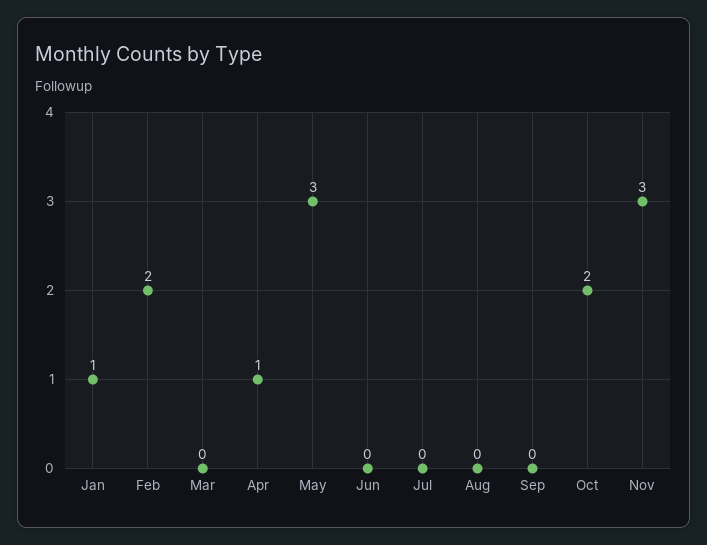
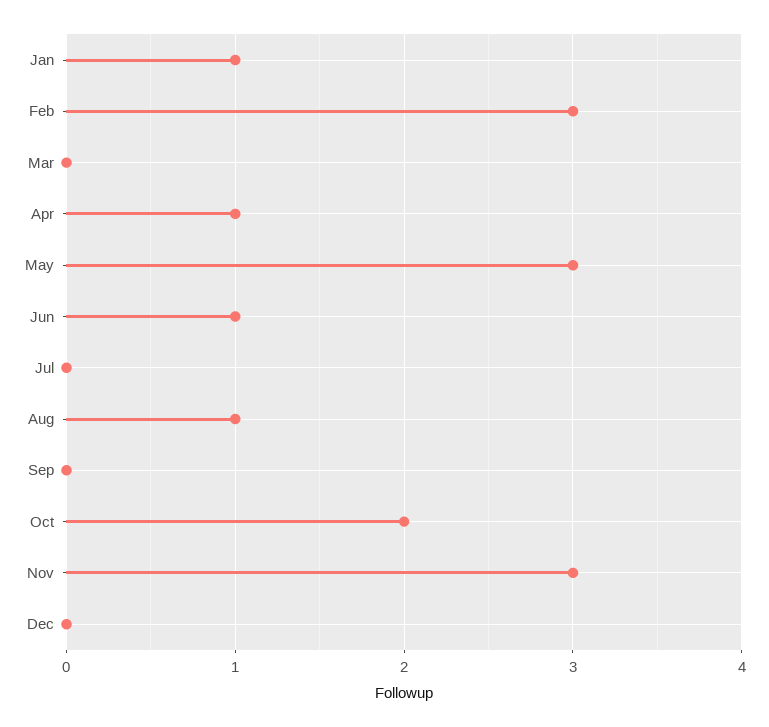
Feb: 2 -> 3
Jun: 0 -> 1
Aug: 0 -> 1
Dec: none -> 0

